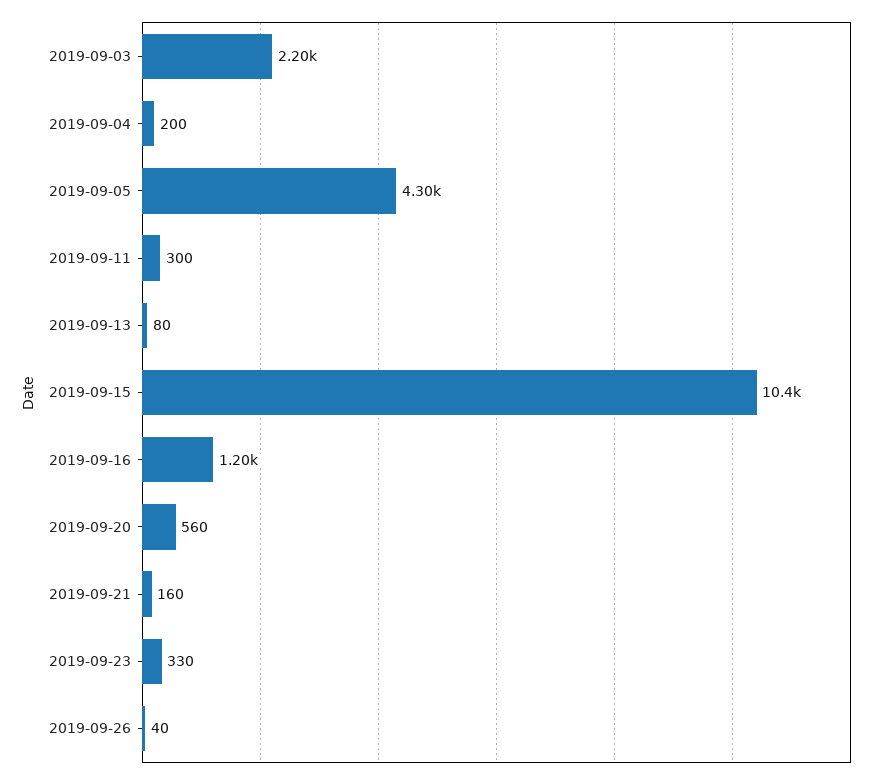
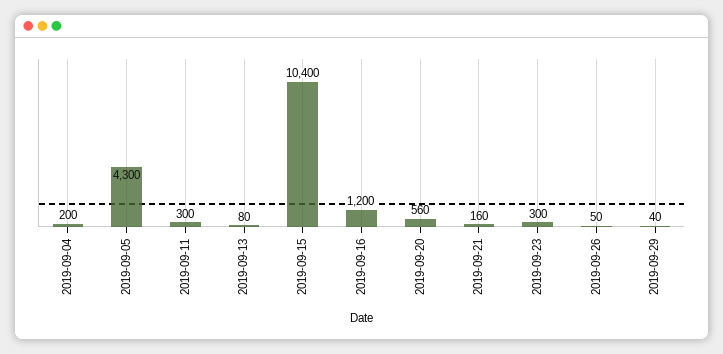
2019-09-03: 2200 -> none
2019-09-23: 330 -> 300
2019-09-26: 40 -> 50
2019-09-29: none -> 40

